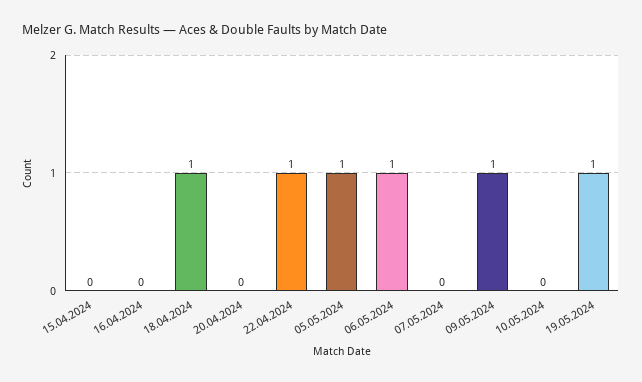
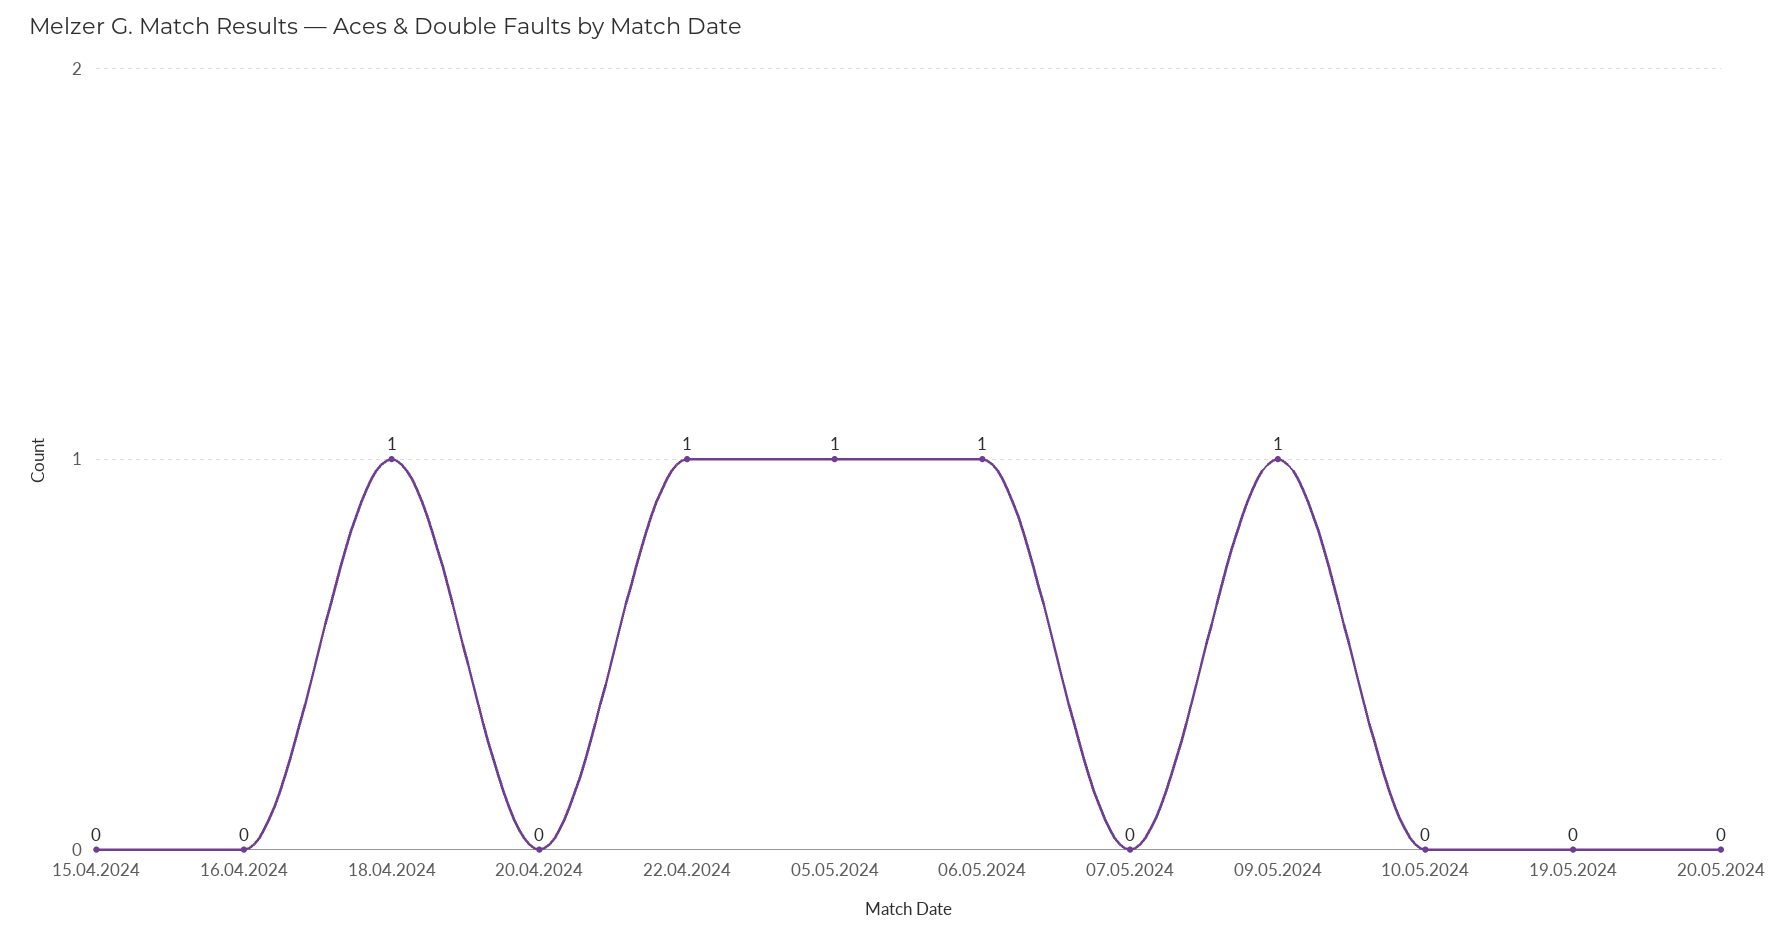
19.05.2024: 1 -> 0
20.05.2024: none -> 0

